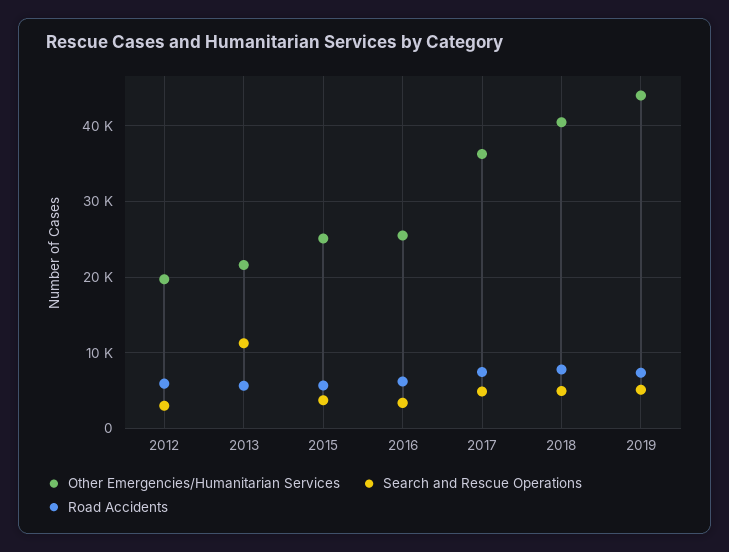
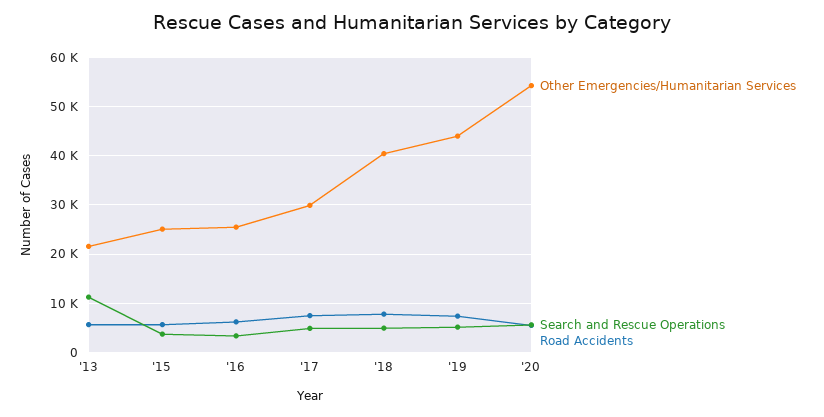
Other Emergencies/Humanitarian Services, 2012: 20000 -> none
Search and Rescue Operations, 2012: 3000 -> none
Road Accidents, 2012: 6000 -> none
Other Emergencies/Humanitarian Services, 2017: 36000 -> 30000
Other Emergencies/Humanitarian Services, '20: none -> 54000
Search and Rescue Operations, '20: none -> 6000
Road Accidents, '20: none -> 6000

